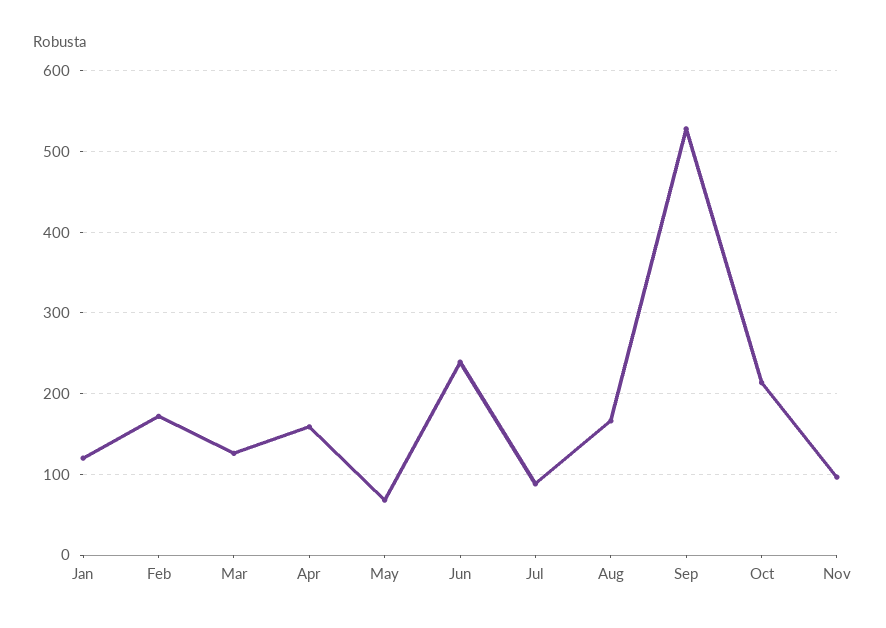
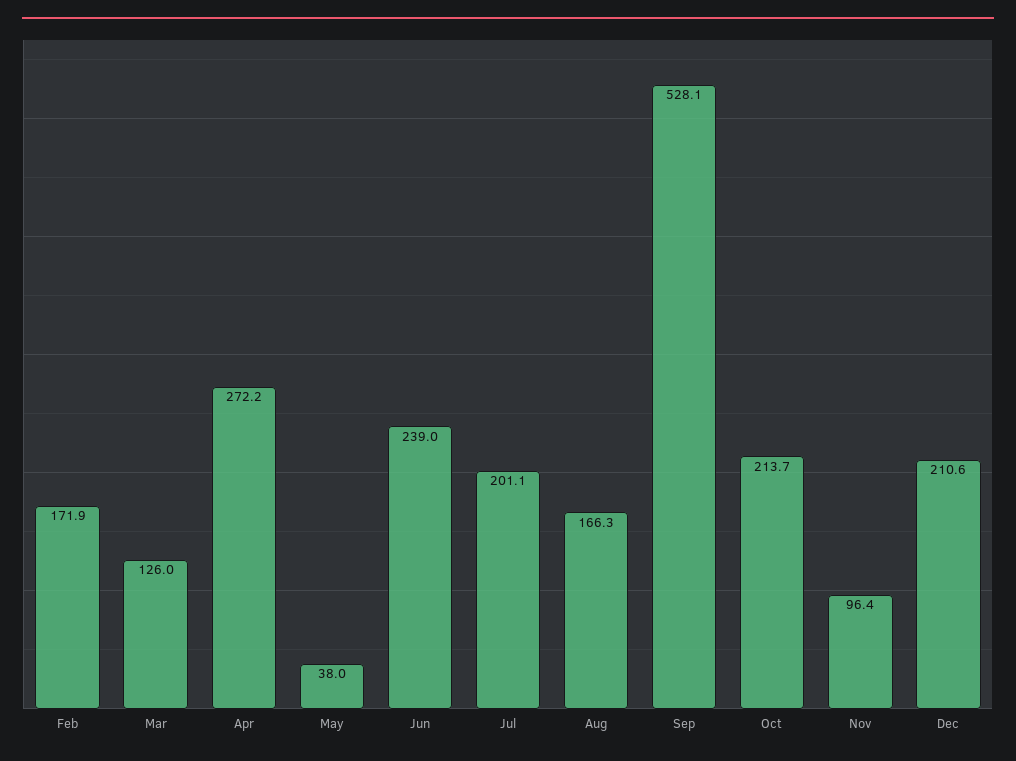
Jan: 120 -> none
Apr: 160 -> 272.2
May: 70 -> 38
Jul: 90 -> 201.1
Dec: none -> 210.6

